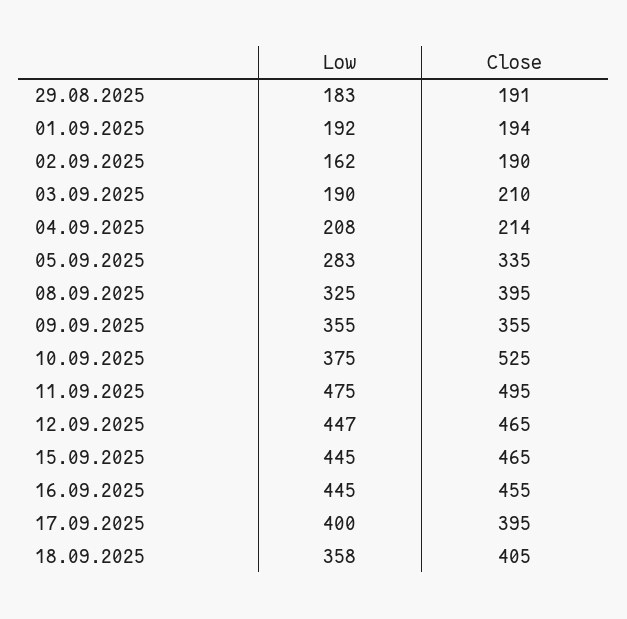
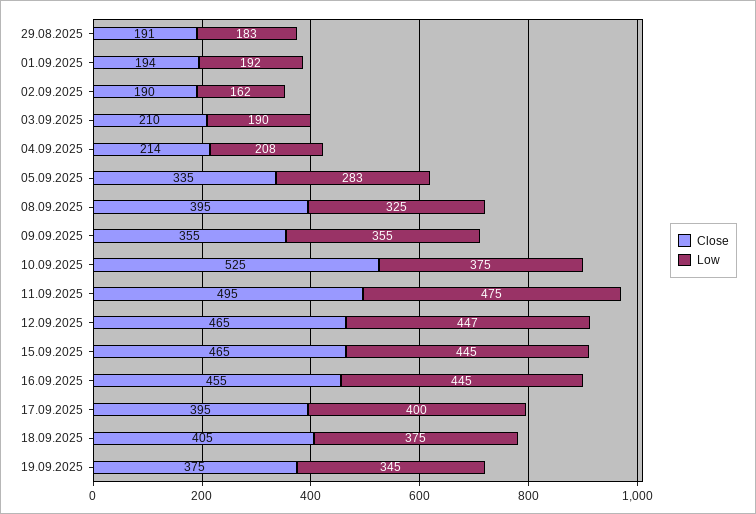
Low, 18.09.2025: 358 -> 375
Close, 19.09.2025: none -> 375
Low, 19.09.2025: none -> 345

